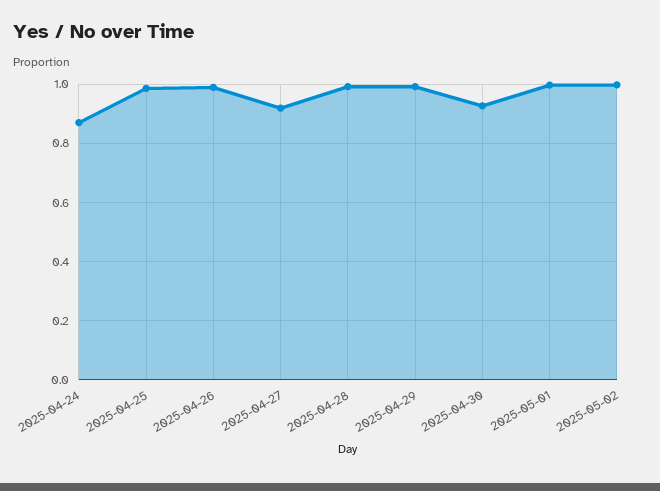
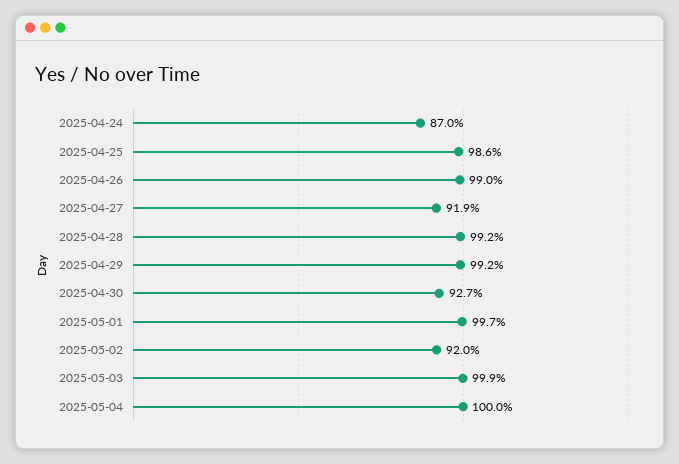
2025-05-02: 1 -> 0.92
2025-05-03: none -> 0.999
2025-05-04: none -> 1

